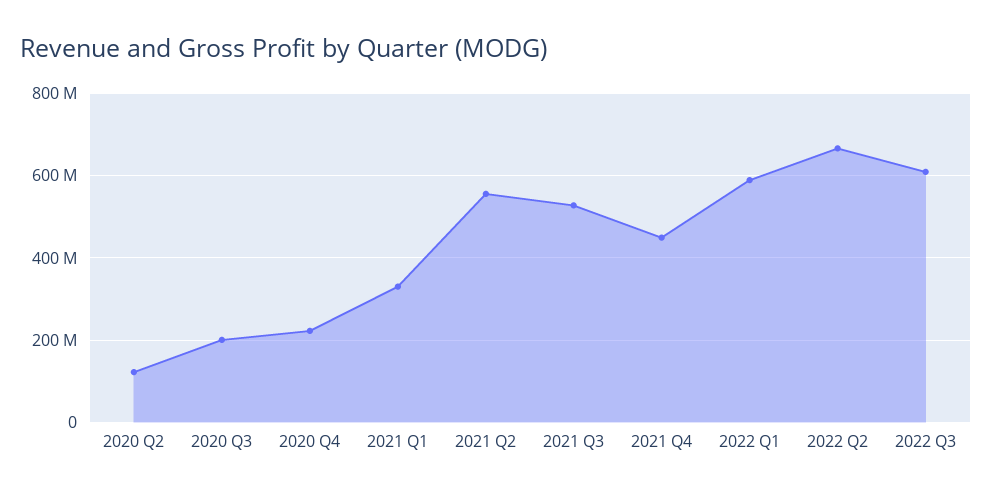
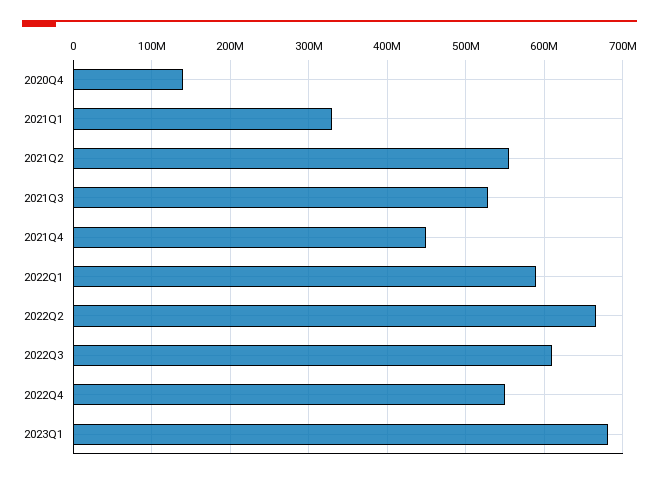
2020 Q2: 120000000 -> none
2020 Q3: 200000000 -> none
2020 Q4: 220000000 -> 140000000
2022Q4: none -> 550000000
2023Q1: none -> 680000000

